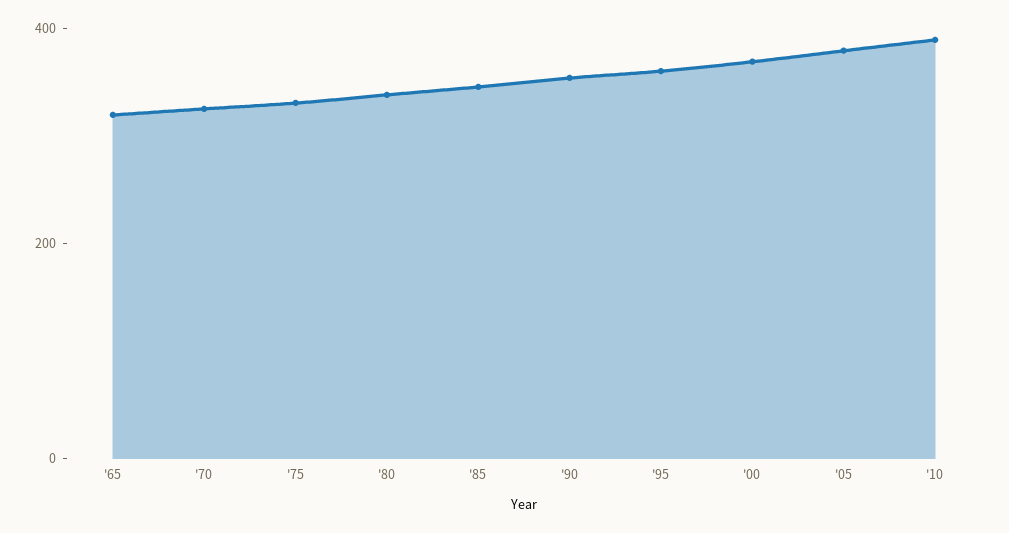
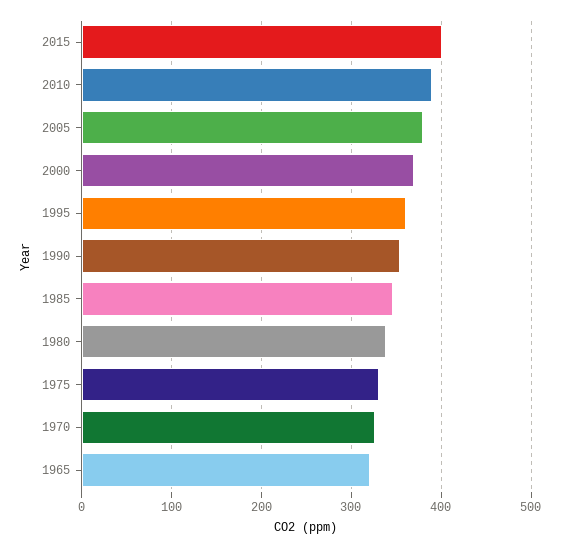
2015: none -> 400

